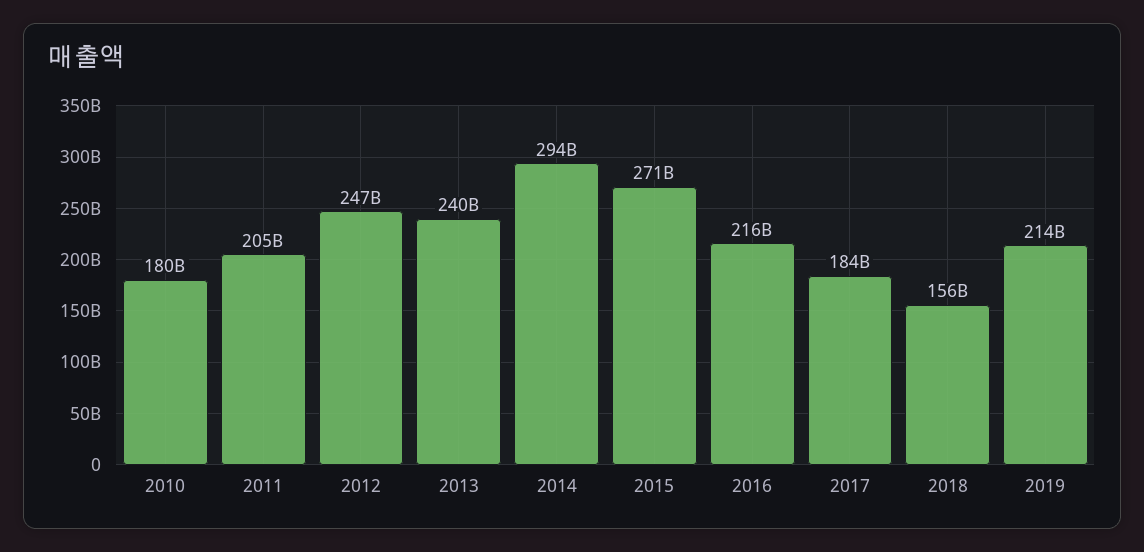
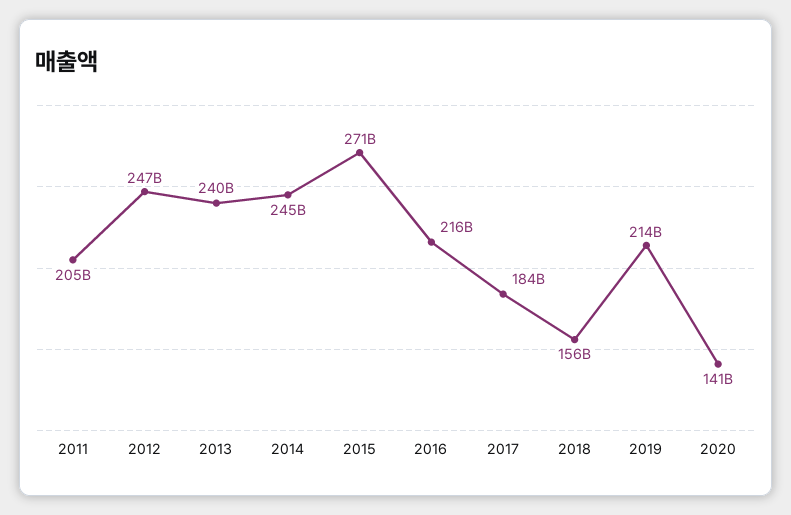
2010: 180000000000 -> none
2014: 294000000000 -> 245000000000
2020: none -> 141000000000

